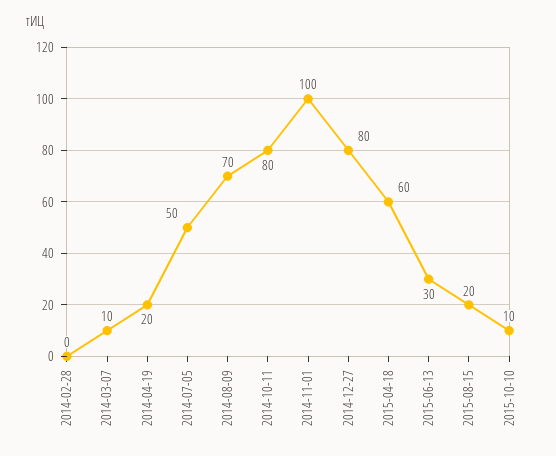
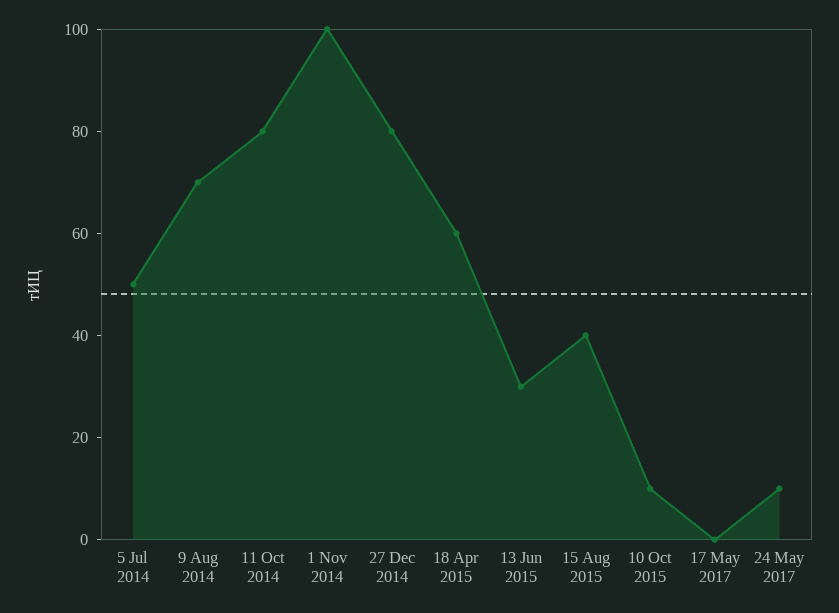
2014-02-28: 0 -> none
2014-03-07: 10 -> none
2014-04-19: 20 -> none
2015-08-15: 20 -> 40
17 May 2017: none -> 0
24 May 2017: none -> 10

